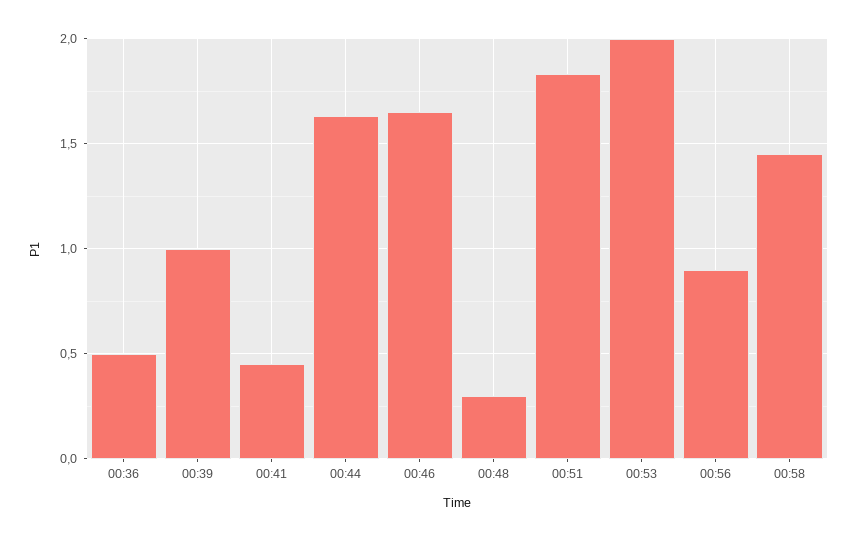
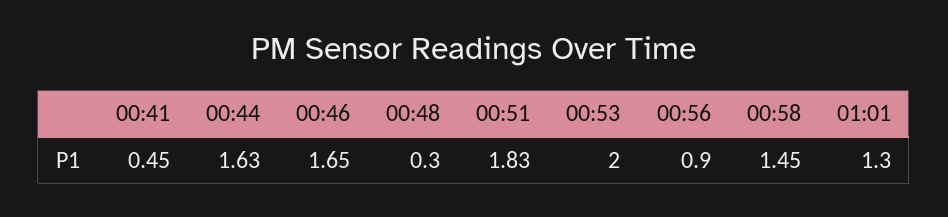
00:36: 0.5 -> none
00:39: 1 -> none
01:01: none -> 1.3

